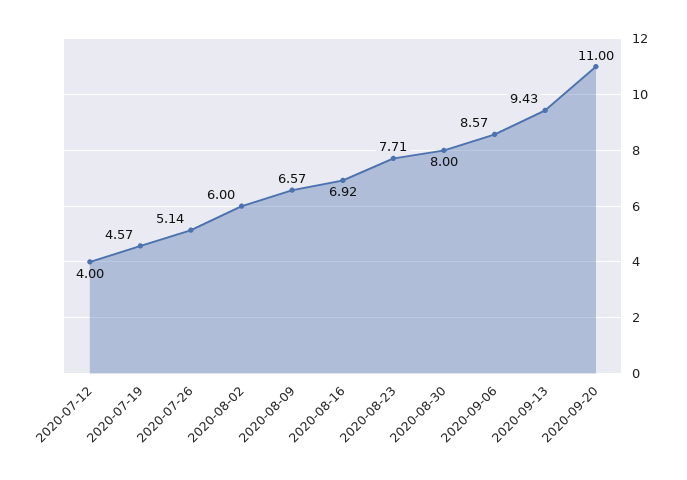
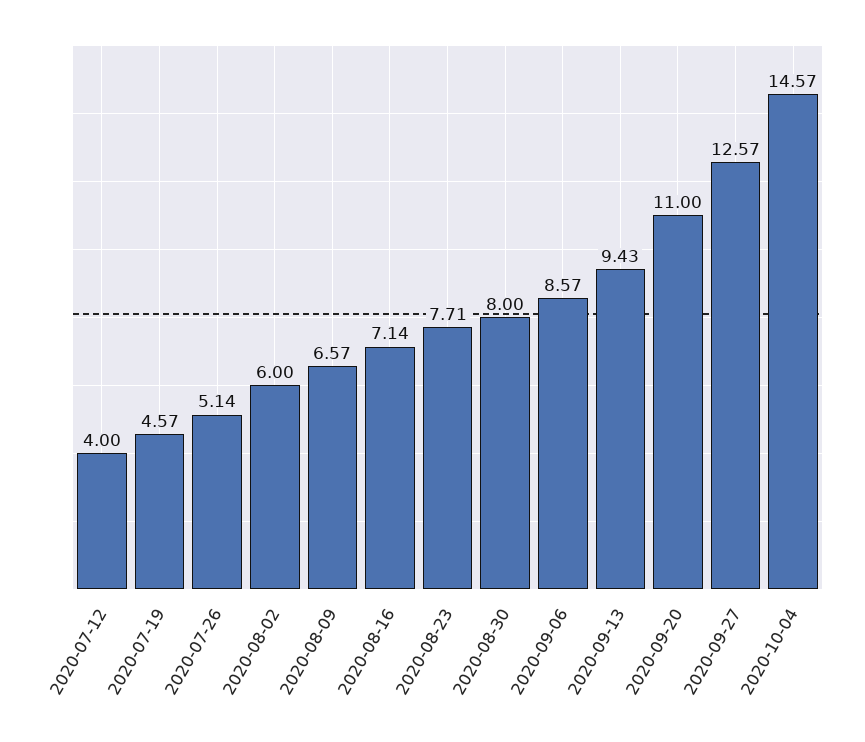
2020-08-16: 6.92 -> 7.14
2020-09-27: none -> 12.57
2020-10-04: none -> 14.57

